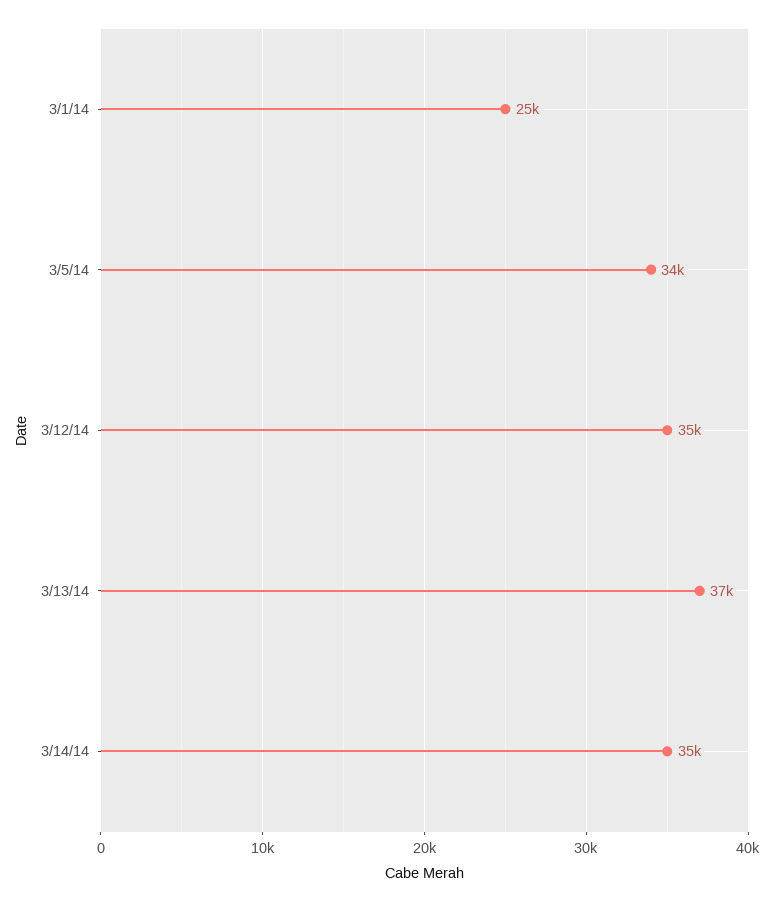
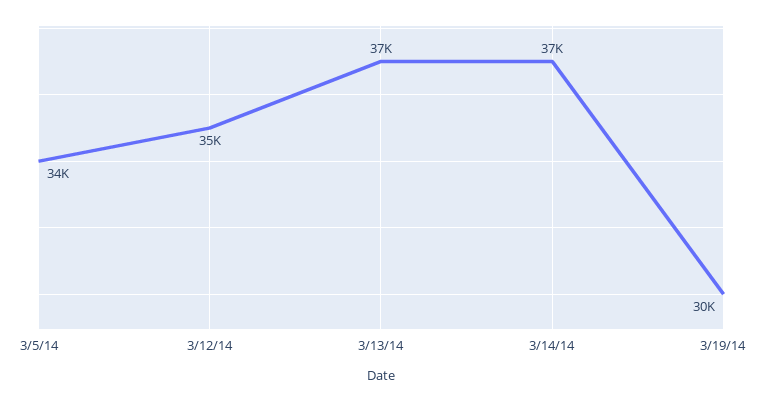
3/1/14: 25000 -> none
3/14/14: 35000 -> 37000
3/19/14: none -> 30000

